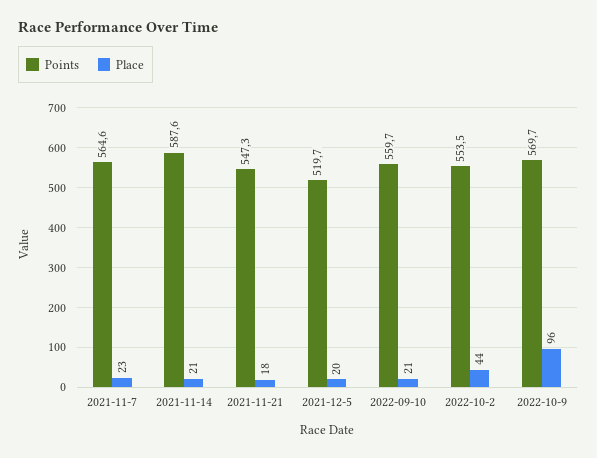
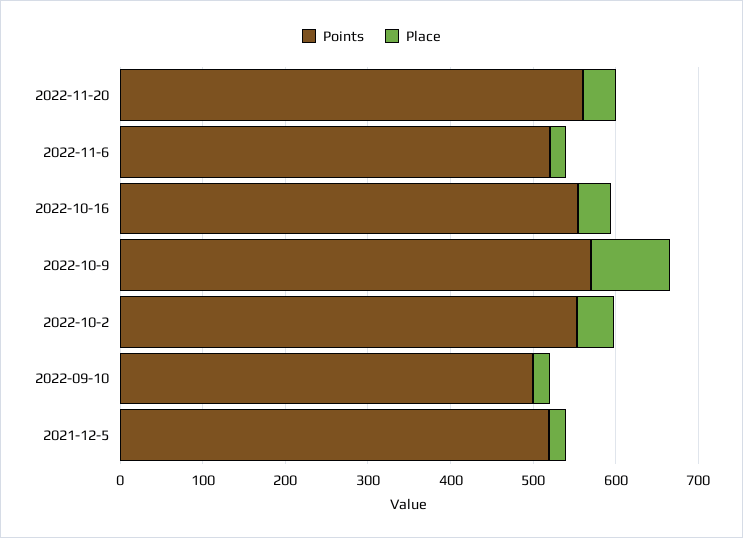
Points, 2021-11-7: 564.6 -> none
Place, 2021-11-7: 23 -> none
Points, 2021-11-14: 587.6 -> none
Place, 2021-11-14: 21 -> none
Points, 2021-11-21: 547.3 -> none
Place, 2021-11-21: 18 -> none
Points, 2022-09-10: 559.7 -> 500
Points, 2022-11-20: none -> 560
Place, 2022-11-20: none -> 40
Points, 2022-11-6: none -> 520
Place, 2022-11-6: none -> 20
Points, 2022-10-16: none -> 560
Place, 2022-10-16: none -> 40

